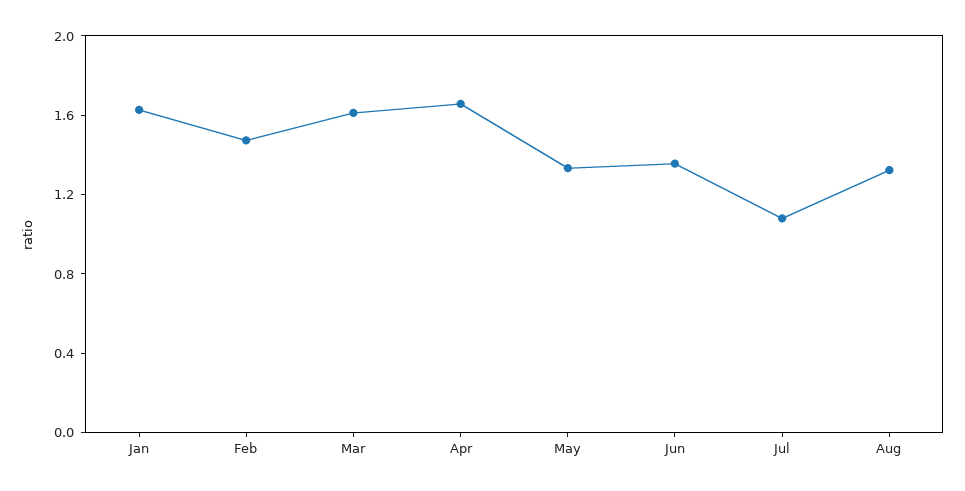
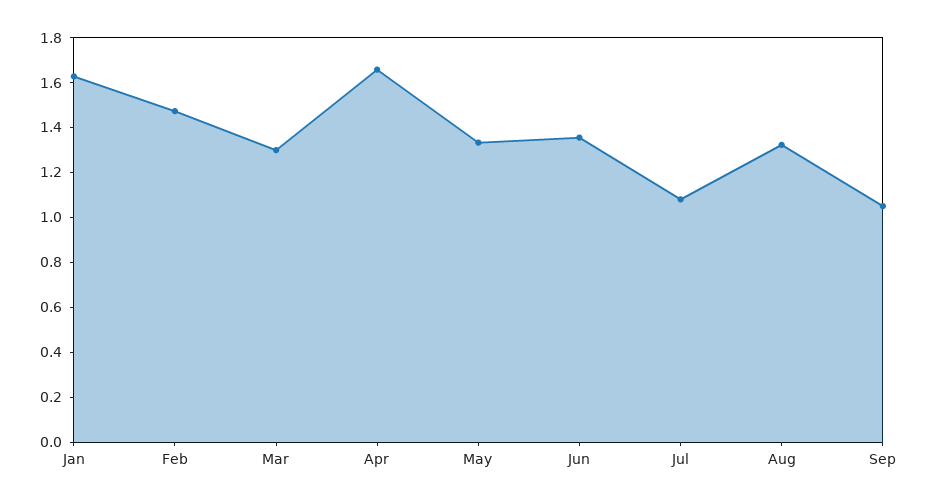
Mar: 1.6 -> 1.3
Sep: none -> 1.05

